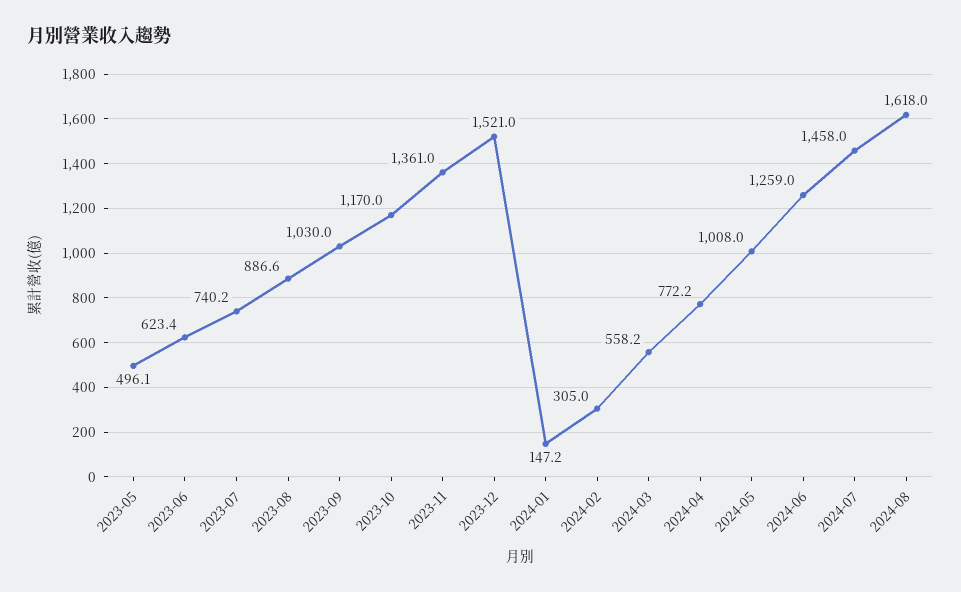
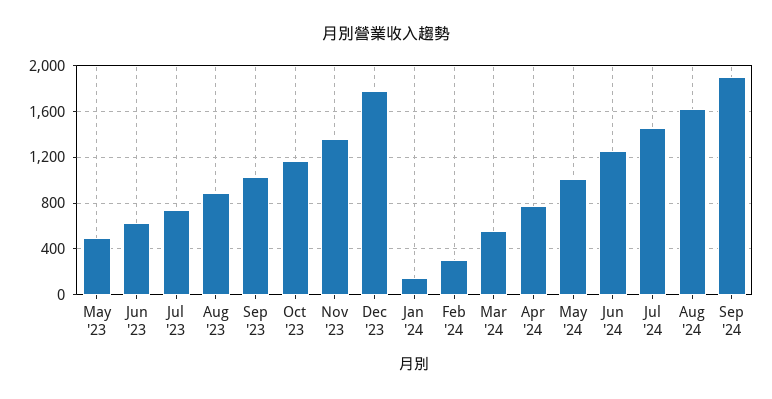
2023-12: 1521 -> 1800
Sep '24: none -> 1900

